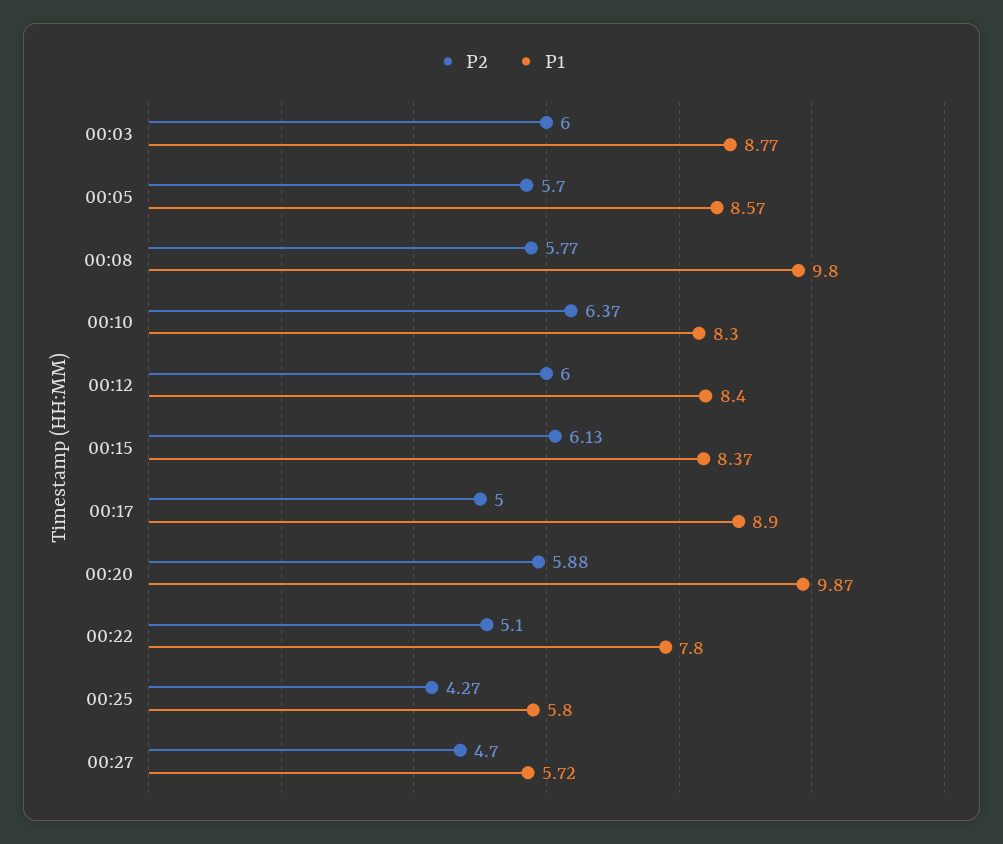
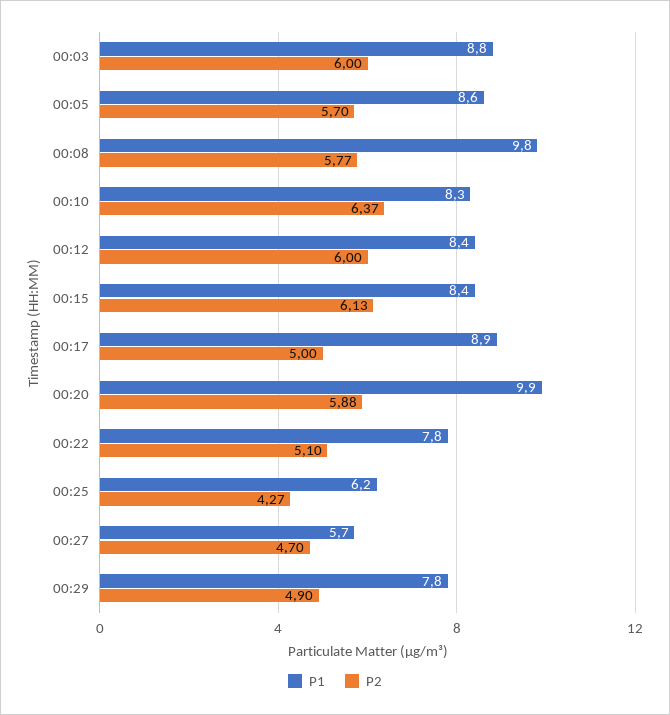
P1, 00:25: 5.8 -> 6.2
P1, 00:29: none -> 7.8
P2, 00:29: none -> 4.9

